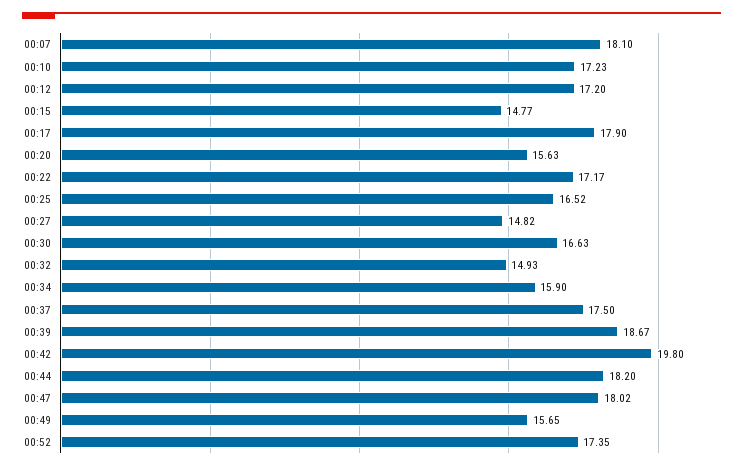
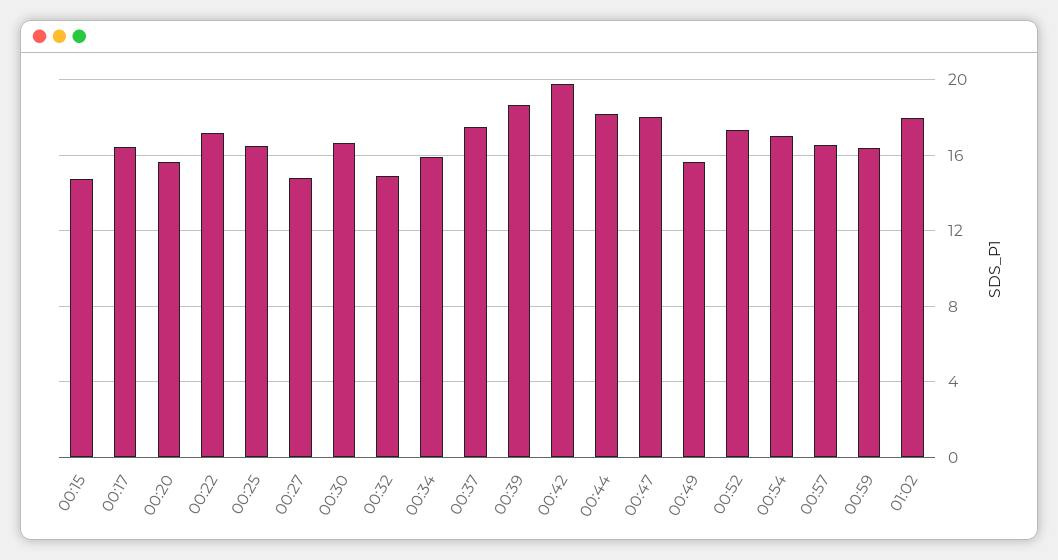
00:07: 18.1 -> none
00:10: 17.23 -> none
00:12: 17.2 -> none
00:17: 17.9 -> 16.5
00:54: none -> 17
00:57: none -> 16.5
00:59: none -> 16.5
01:02: none -> 18

